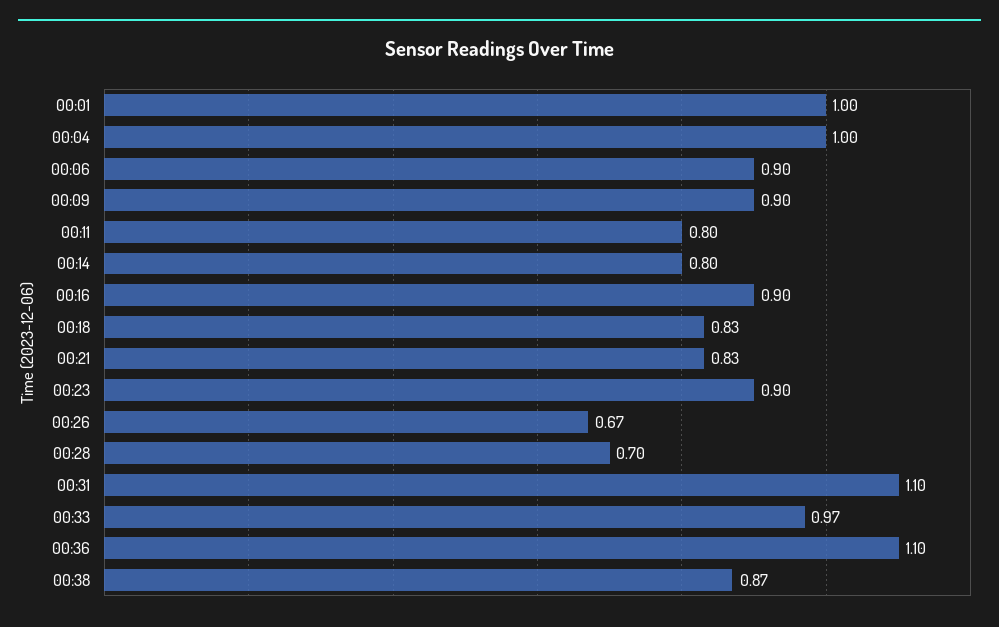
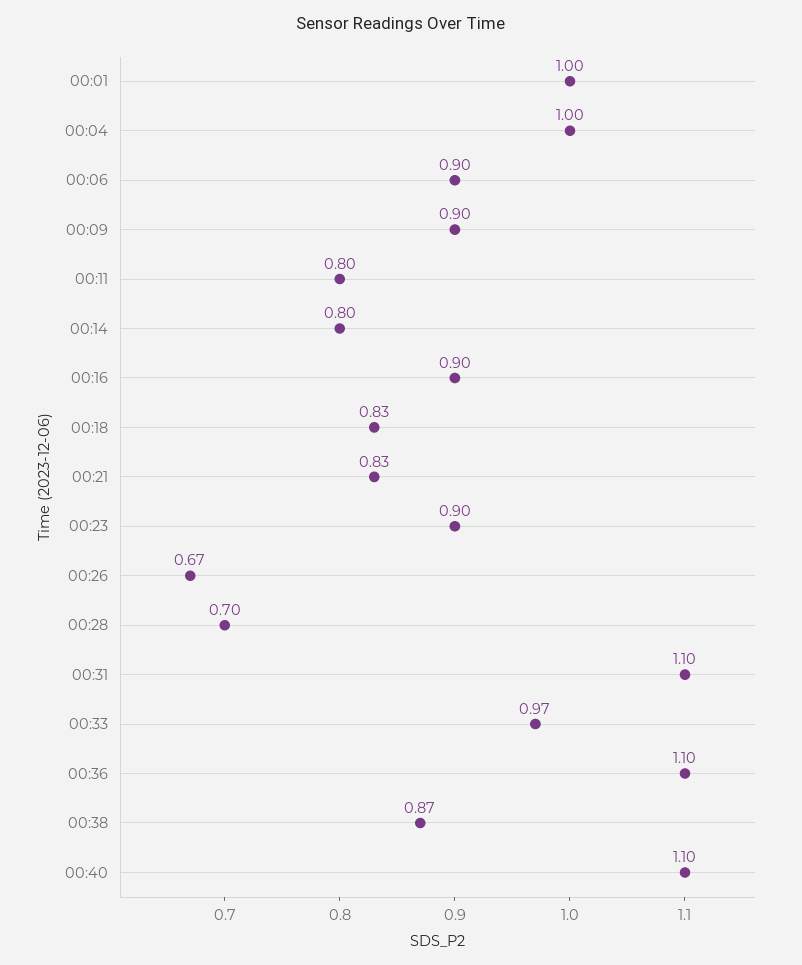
00:40: none -> 1.1

